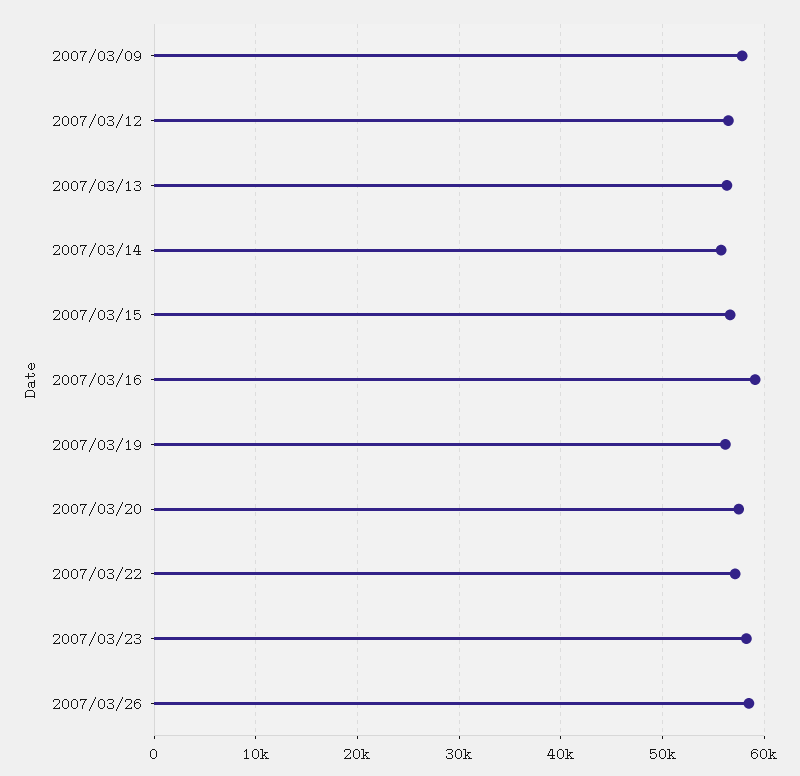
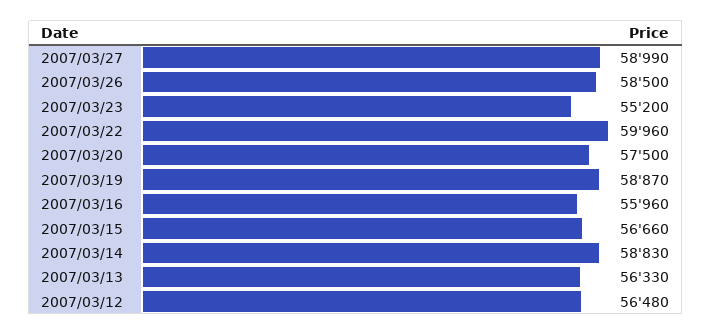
2007/03/09: 58000 -> none
2007/03/14: 56000 -> 58830
2007/03/16: 59000 -> 55960
2007/03/19: 56000 -> 58870
2007/03/22: 57000 -> 59960
2007/03/23: 58000 -> 55200
2007/03/27: none -> 58990

